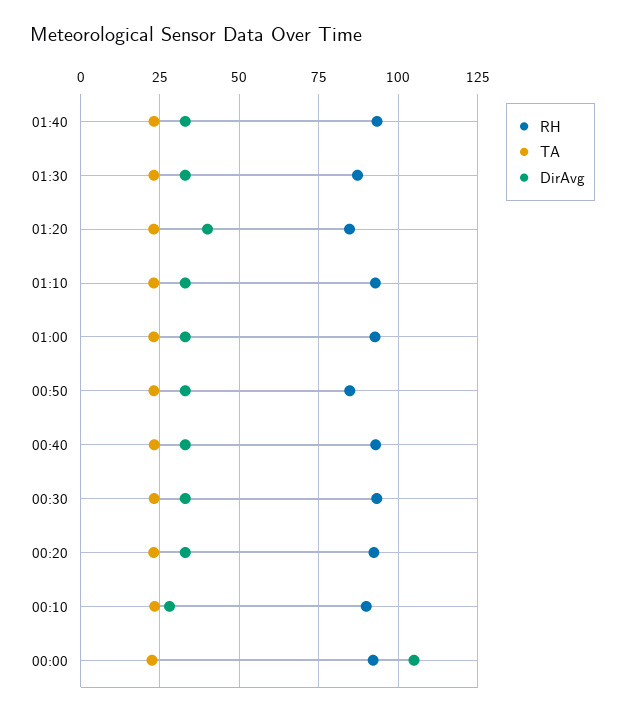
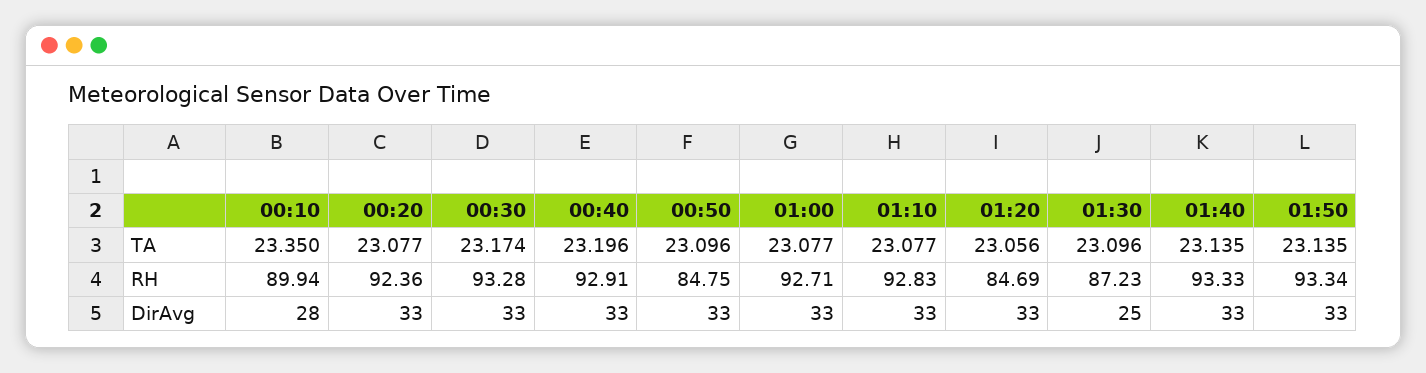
DirAvg, 01:30: 32.5 -> 25
DirAvg, 01:20: 40 -> 33
RH, 00:00: 92.5 -> none
TA, 00:00: 22.5 -> none
DirAvg, 00:00: 105 -> none
TA, 01:50: none -> 23.135
RH, 01:50: none -> 93.34
DirAvg, 01:50: none -> 33

